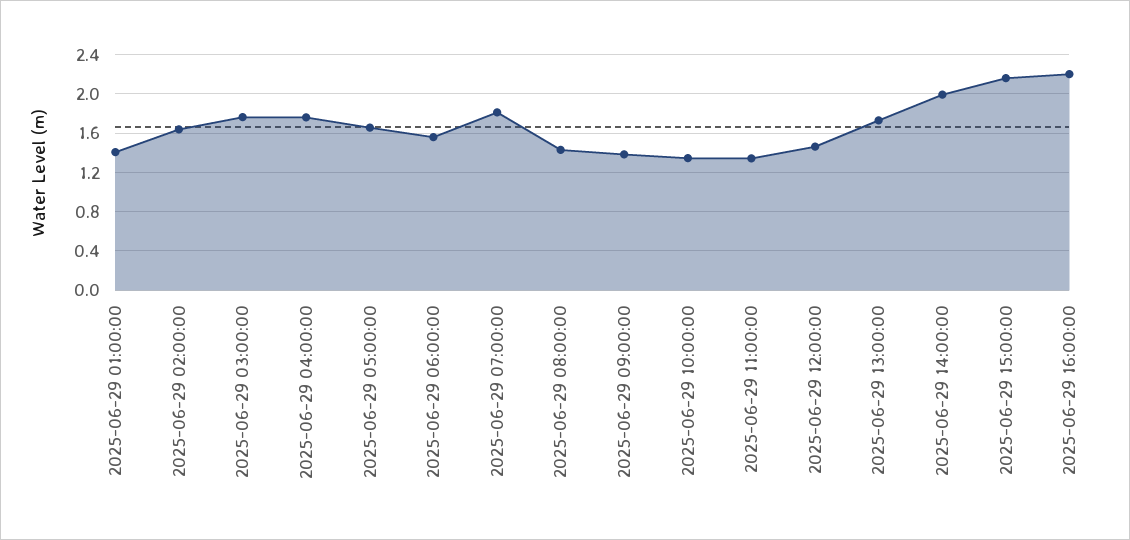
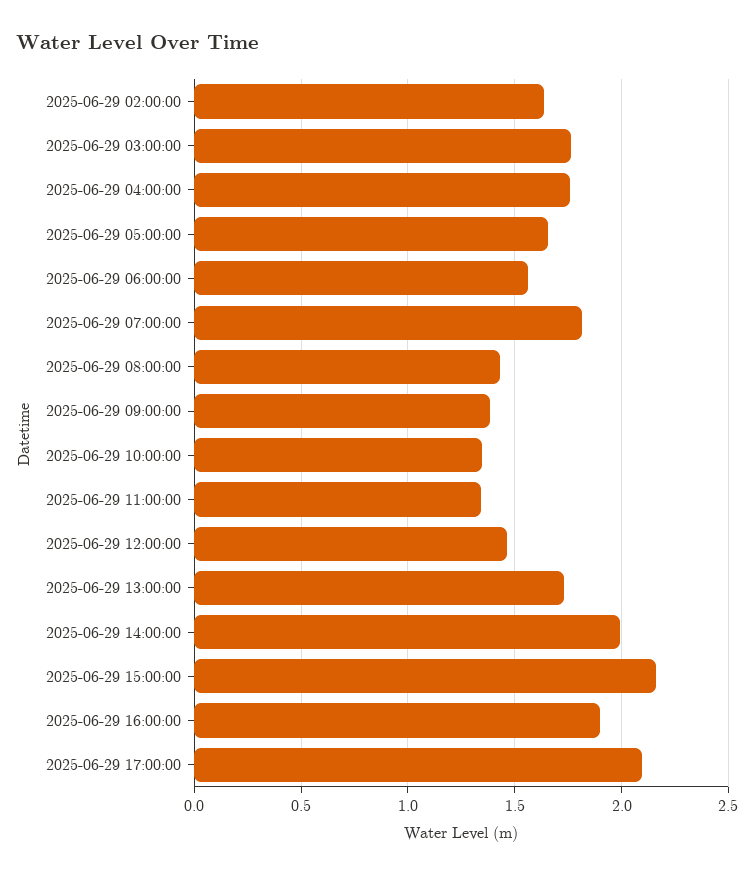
2025-06-29 01:00:00: 1.4 -> none
2025-06-29 16:00:00: 2.2 -> 1.9
2025-06-29 17:00:00: none -> 2.1

